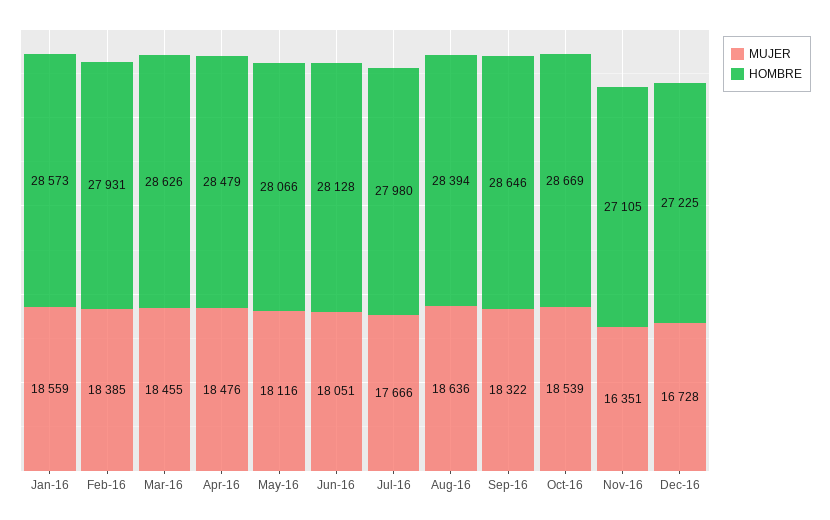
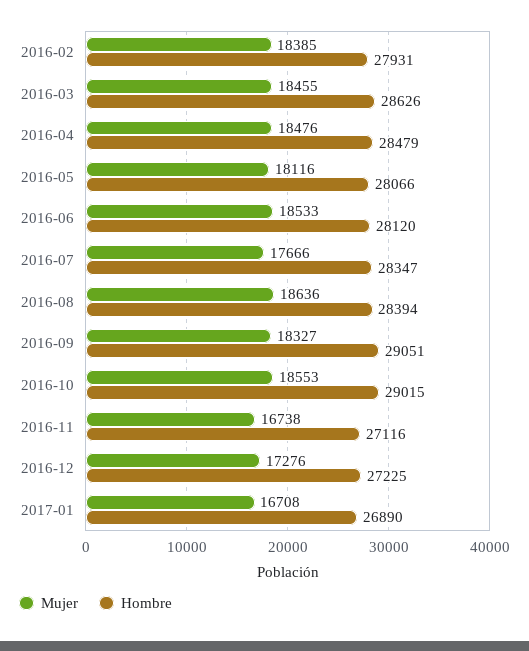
MUJER, Jan-16: 18559 -> none
HOMBRE, Jan-16: 28573 -> none
MUJER, Jun-16: 18051 -> 18533
HOMBRE, Jun-16: 28128 -> 28120
HOMBRE, Jul-16: 27980 -> 28347
MUJER, Sep-16: 18322 -> 18327
HOMBRE, Sep-16: 28646 -> 29051
MUJER, Oct-16: 18539 -> 18553
HOMBRE, Oct-16: 28669 -> 29015
MUJER, Nov-16: 16351 -> 16738
HOMBRE, Nov-16: 27105 -> 27116
MUJER, Dec-16: 16728 -> 17276
MUJER, 2017-01: none -> 16708
HOMBRE, 2017-01: none -> 26890

